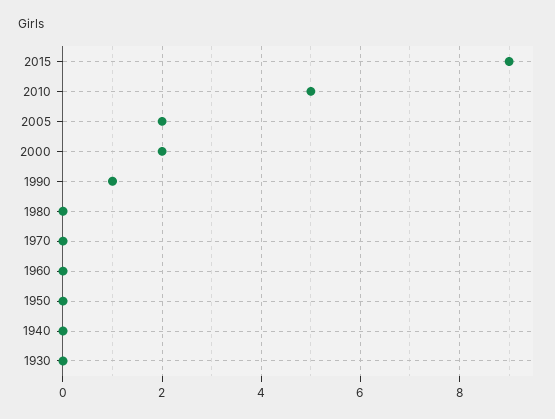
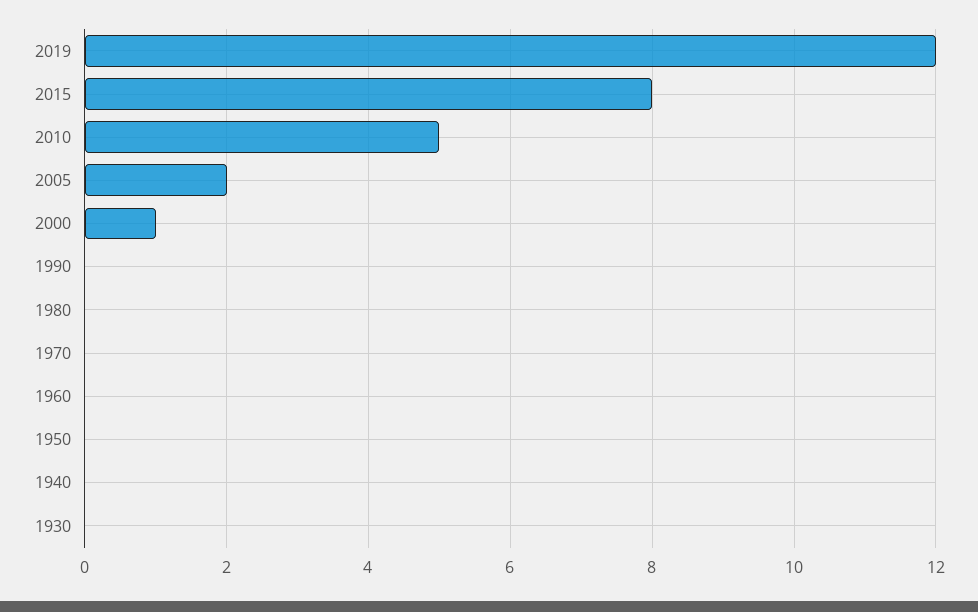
2015: 9 -> 8
2000: 2 -> 1
1990: 1 -> 0
2019: none -> 12

